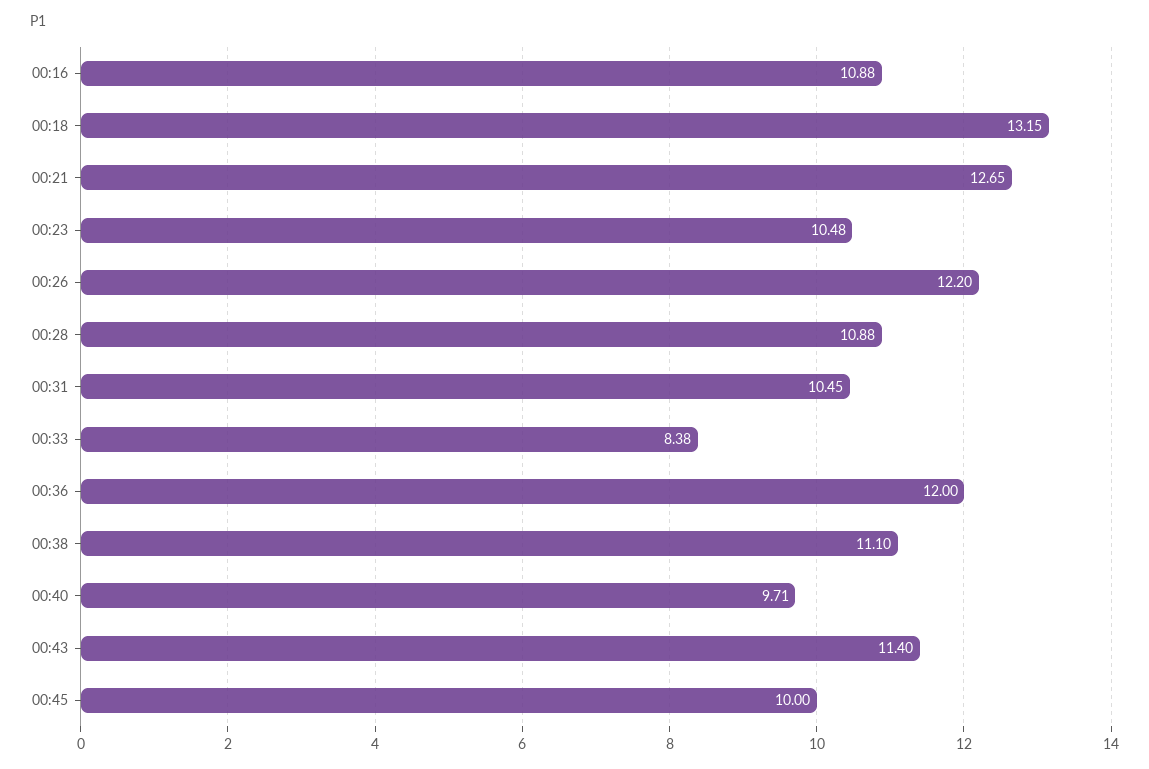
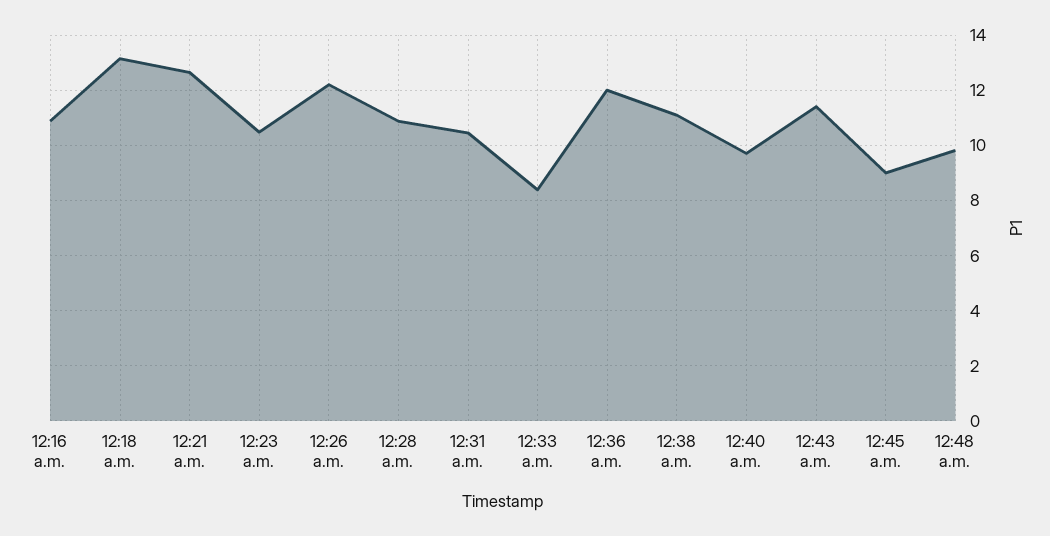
00:45: 10 -> 9
12:48 a.m.: none -> 9.75

